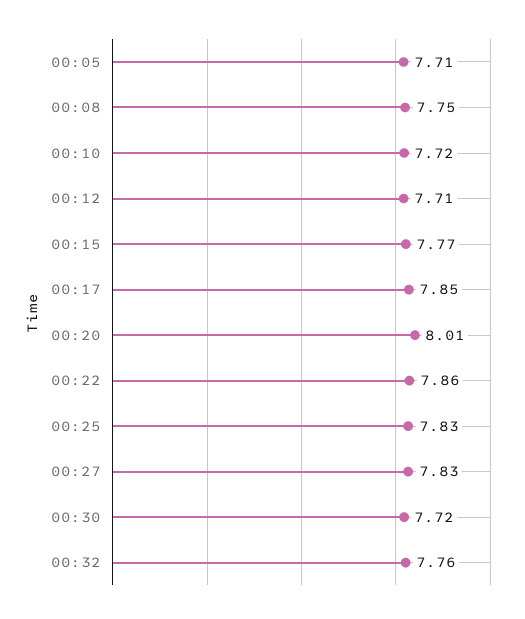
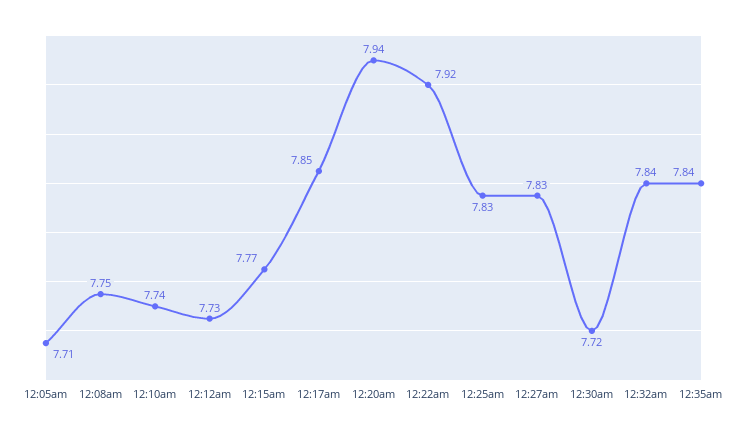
00:10: 7.72 -> 7.74
00:12: 7.71 -> 7.73
00:20: 8.01 -> 7.94
00:22: 7.86 -> 7.92
00:32: 7.76 -> 7.84
12:35am: none -> 7.84

